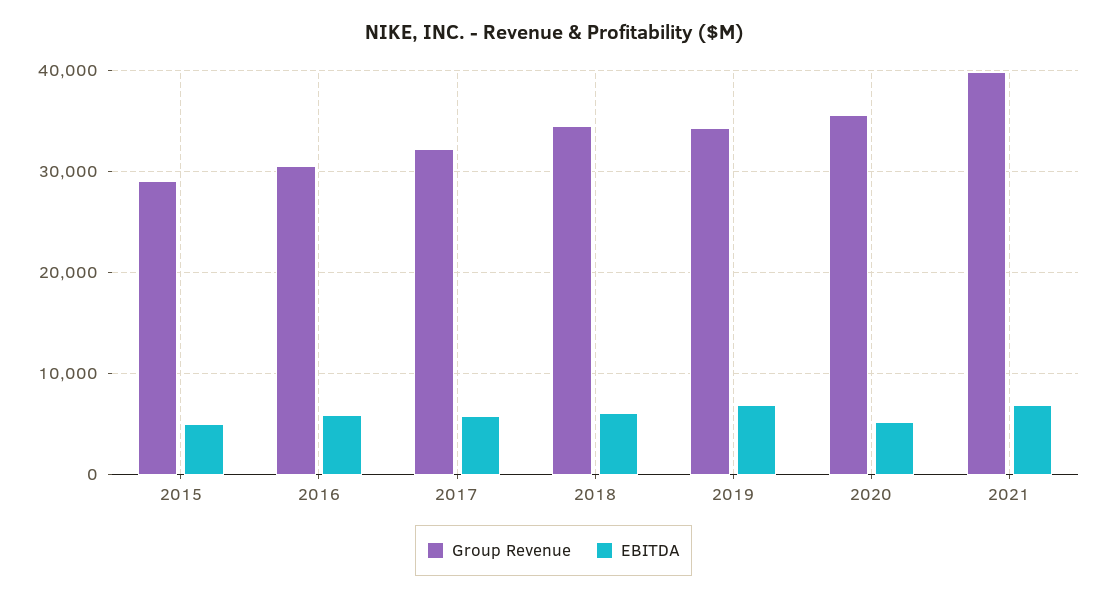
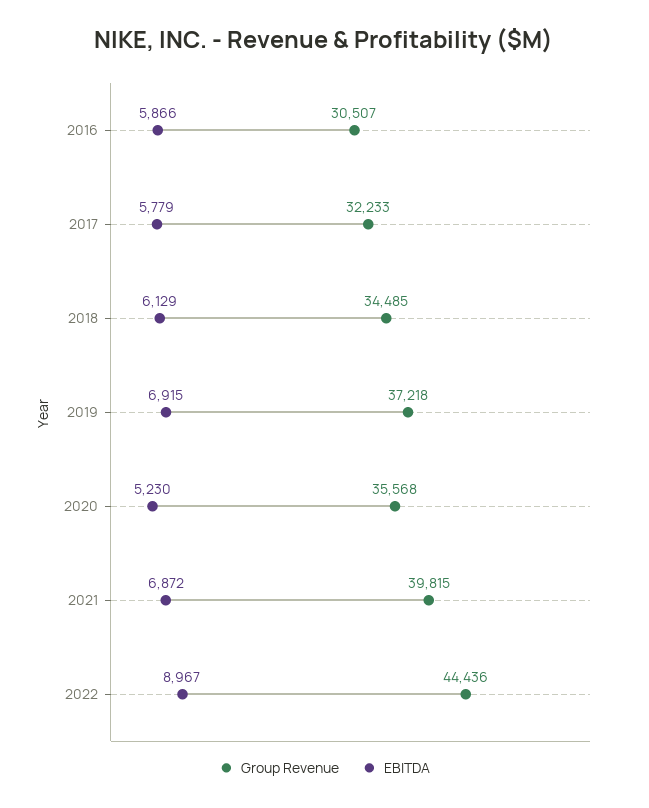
Group Revenue, 2015: 29000 -> none
EBITDA, 2015: 5000 -> none
Group Revenue, 2019: 34000 -> 37218
Group Revenue, 2022: none -> 44436
EBITDA, 2022: none -> 8967

